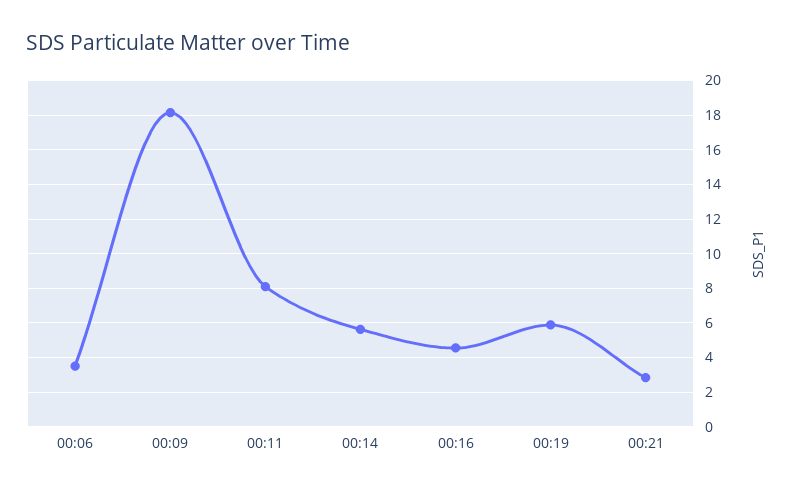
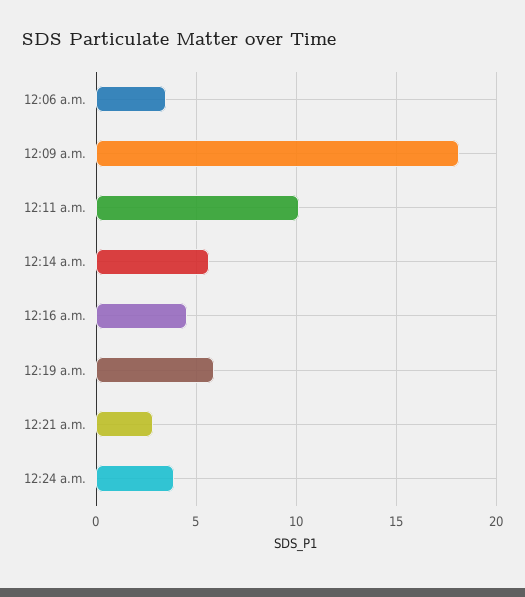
00:11: 8 -> 10
12:24 a.m.: none -> 4

